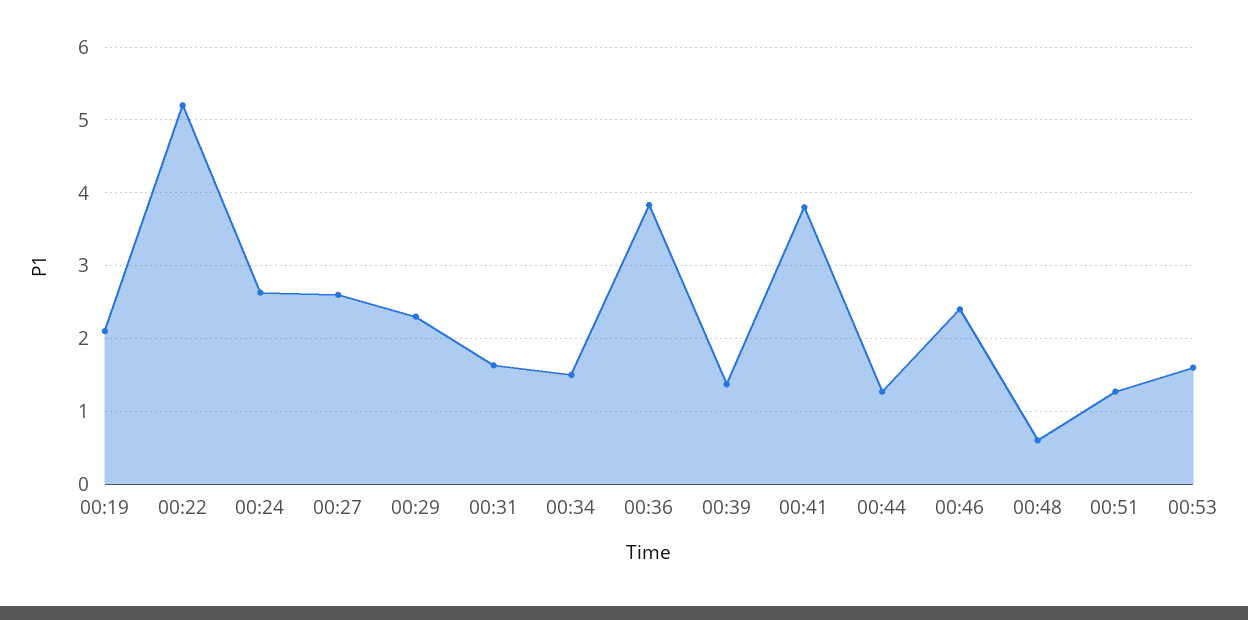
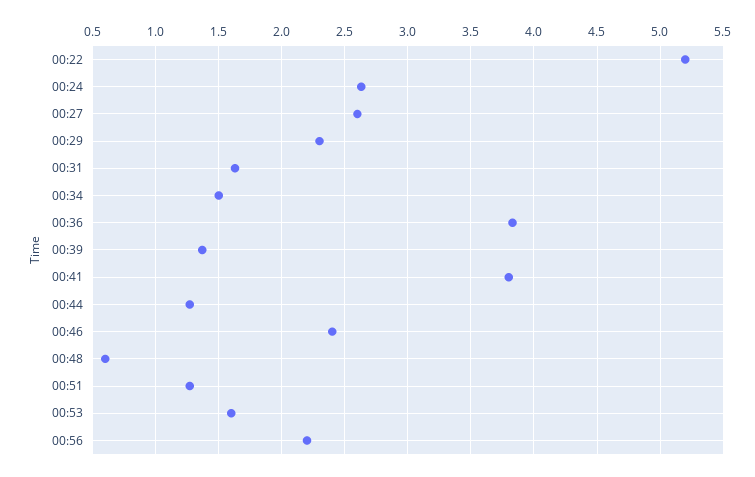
00:19: 2.1 -> none
00:56: none -> 2.2

